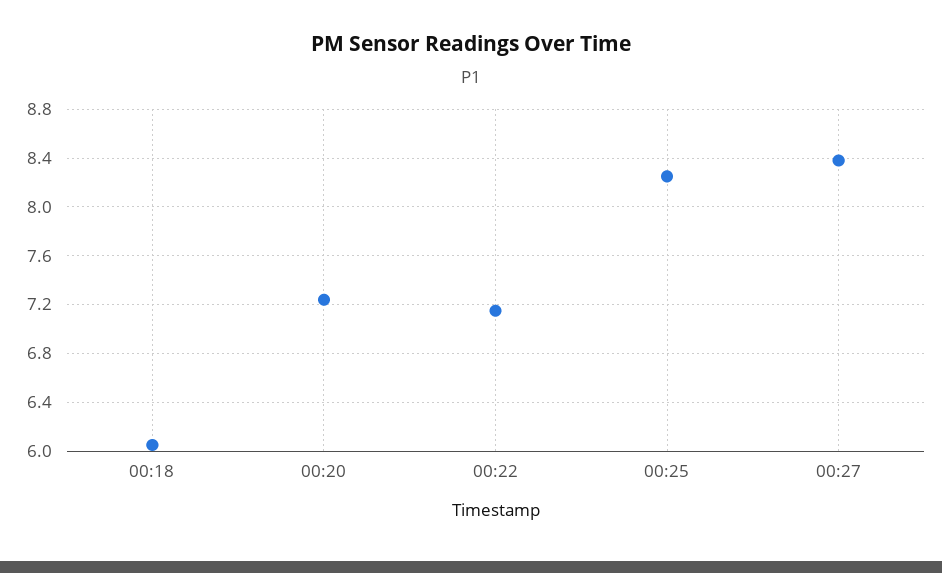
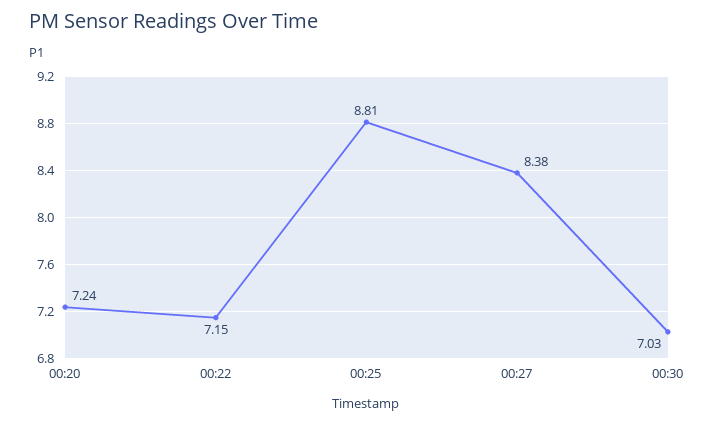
00:18: 6.05 -> none
00:25: 8.25 -> 8.81
00:30: none -> 7.03

